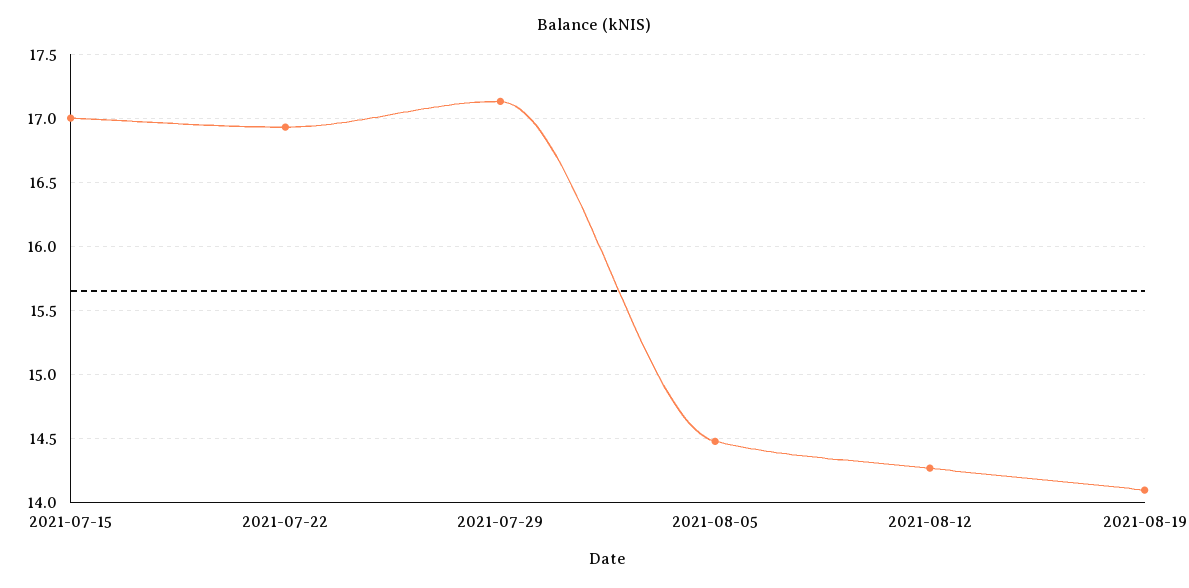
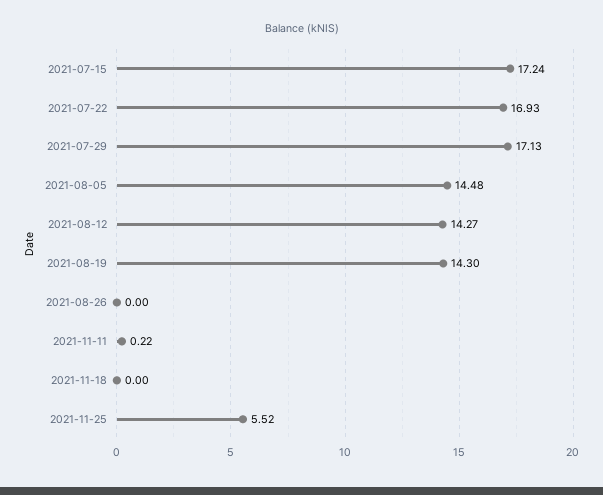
2021-07-15: 17 -> 17.24
2021-08-19: 14.1 -> 14.3
2021-08-26: none -> 0
2021-11-11: none -> 0.22
2021-11-18: none -> 0
2021-11-25: none -> 5.52

